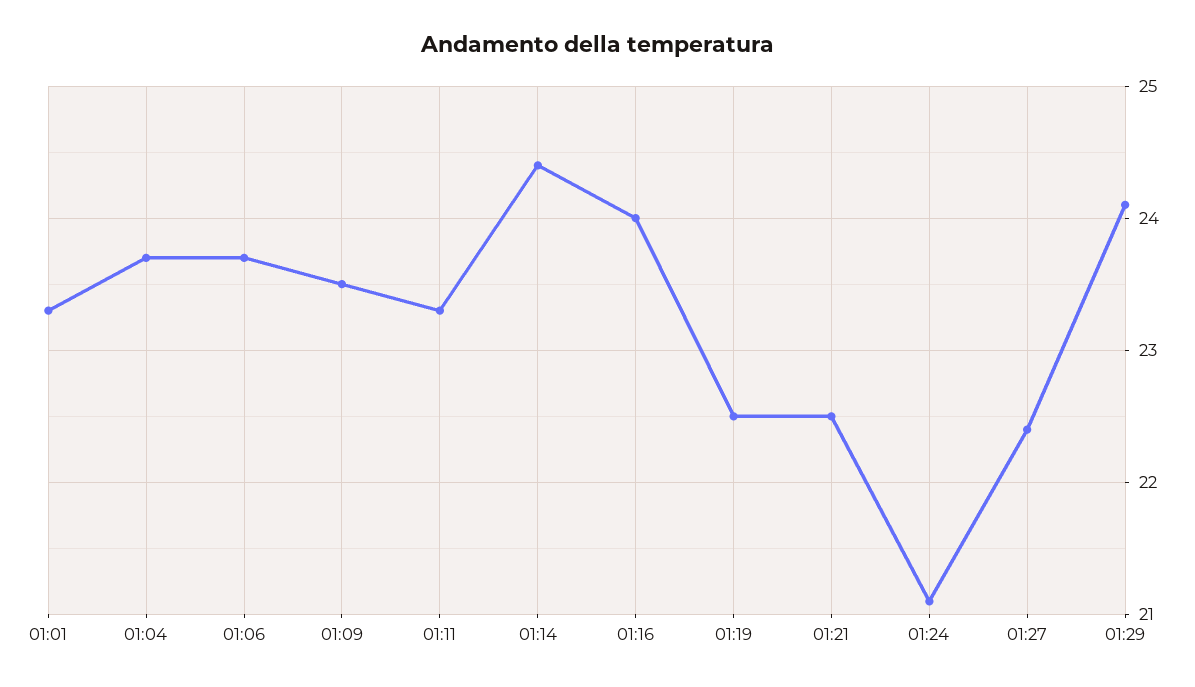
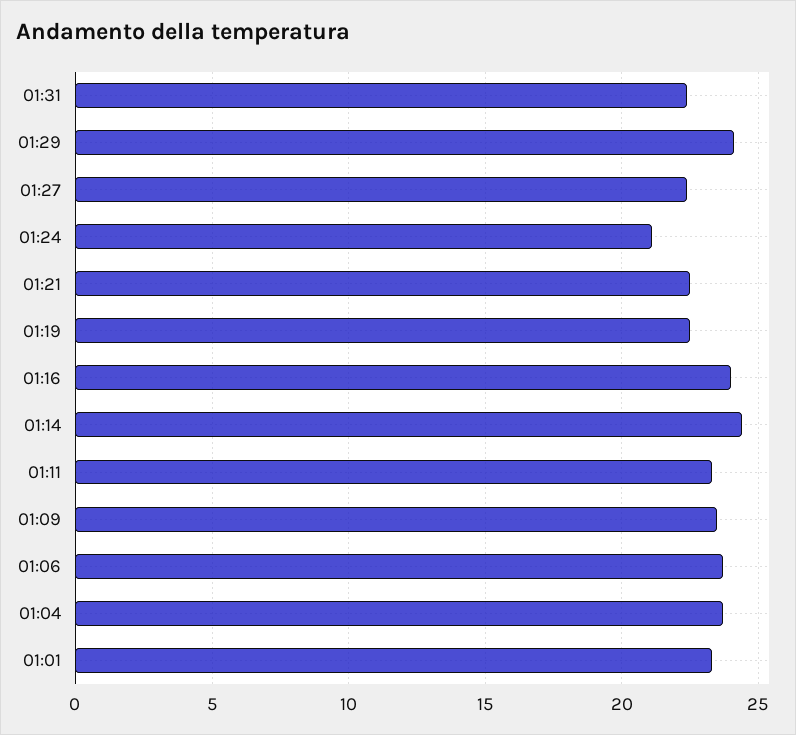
01:31: none -> 22.5

